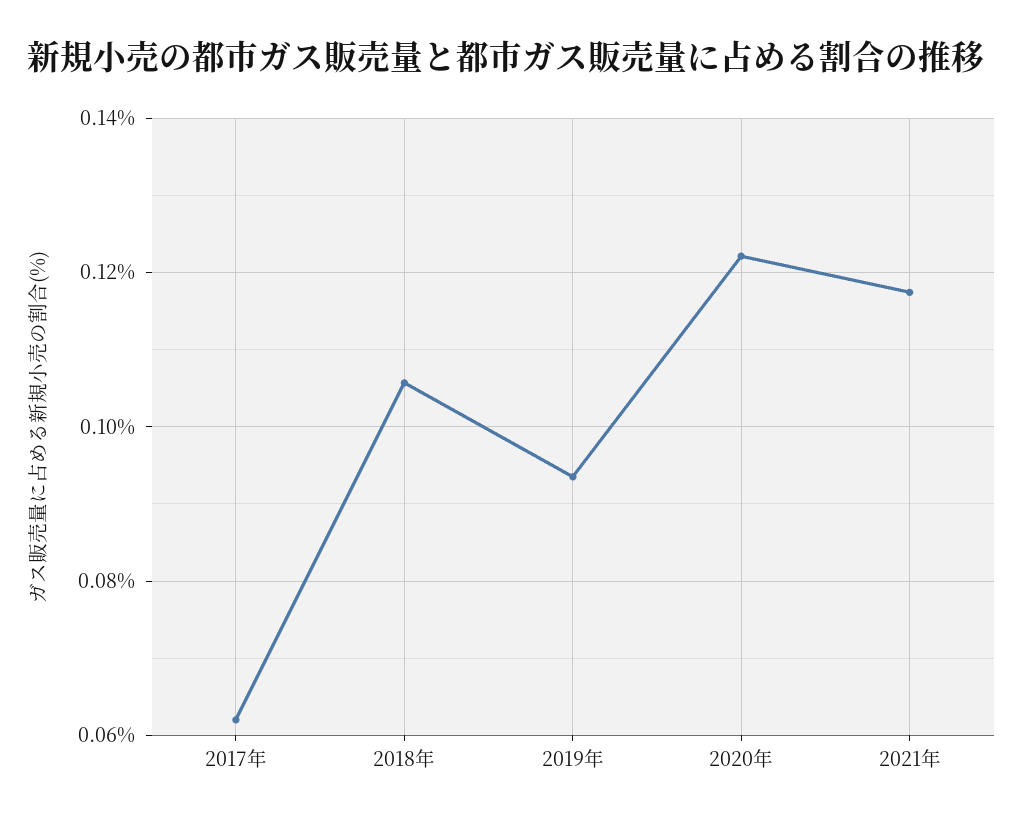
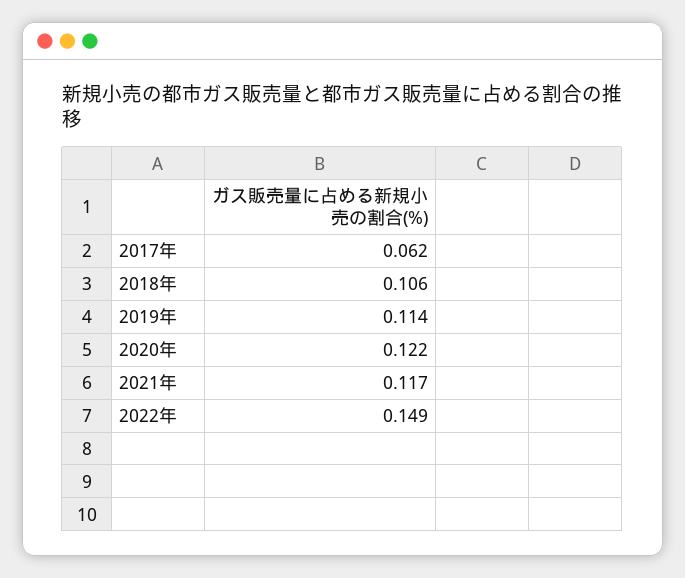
2019年: 0.094 -> 0.114
2022年: none -> 0.149

